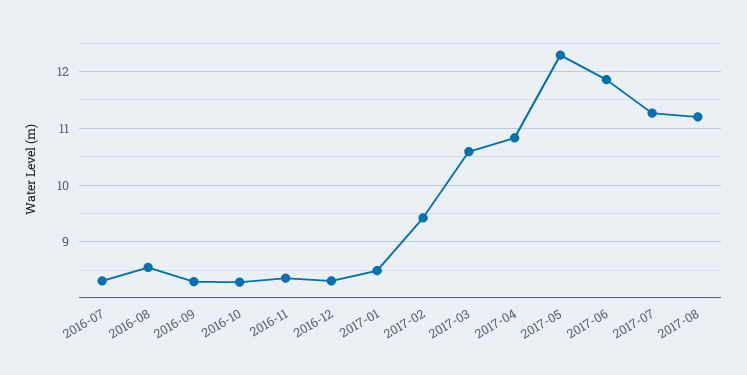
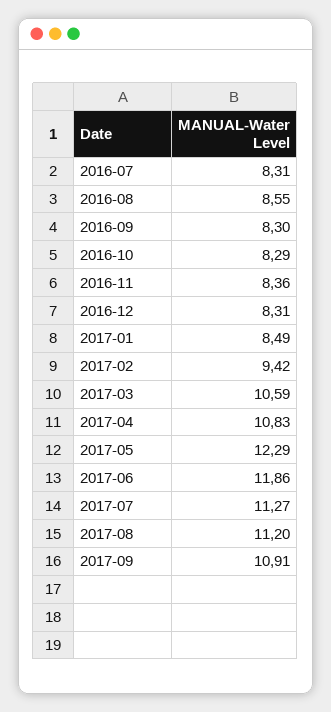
2017-09: none -> 10.91

